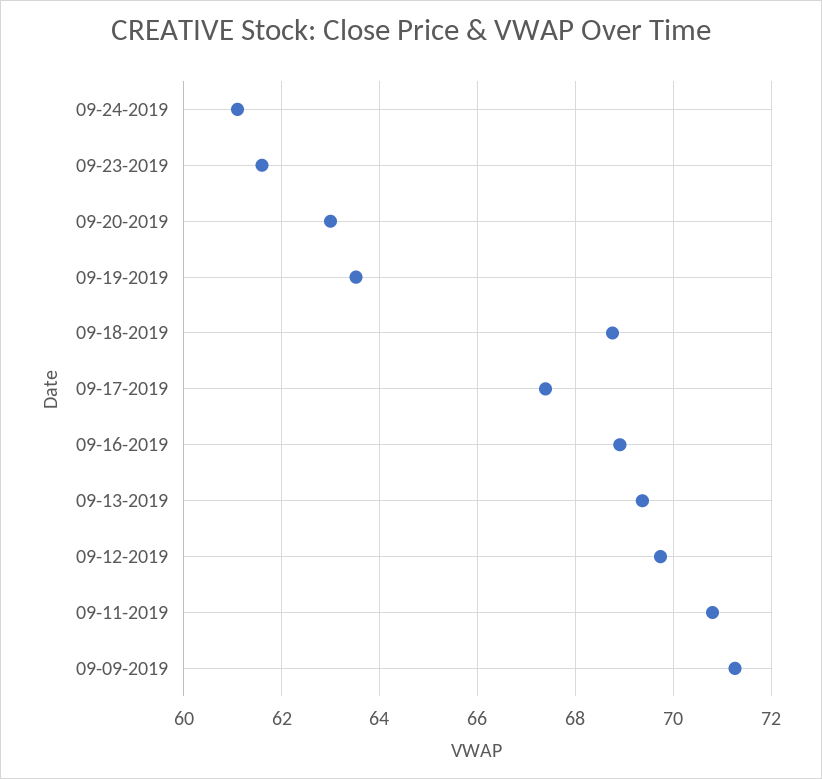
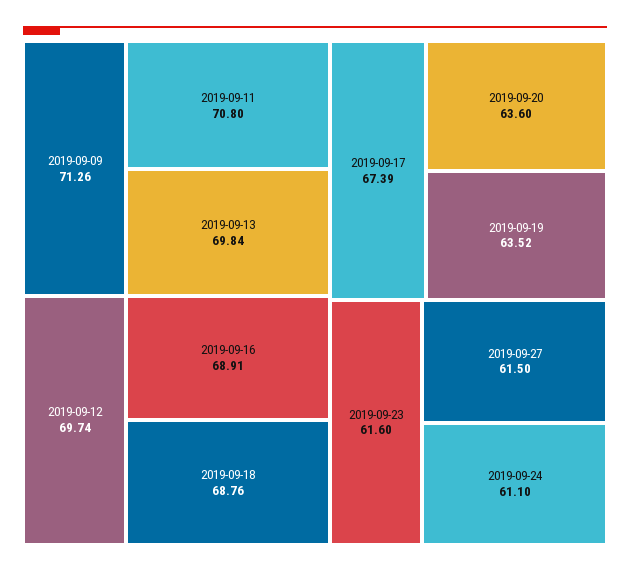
09-20-2019: 63 -> 63.6
09-13-2019: 69.4 -> 69.84
2019-09-27: none -> 61.5

